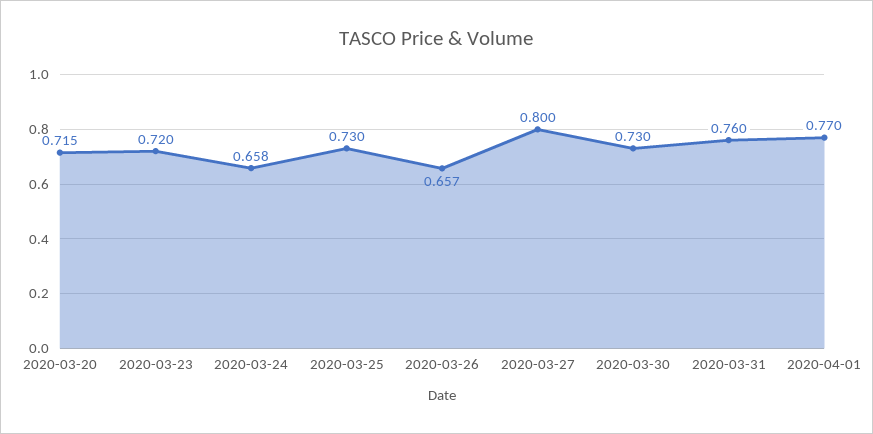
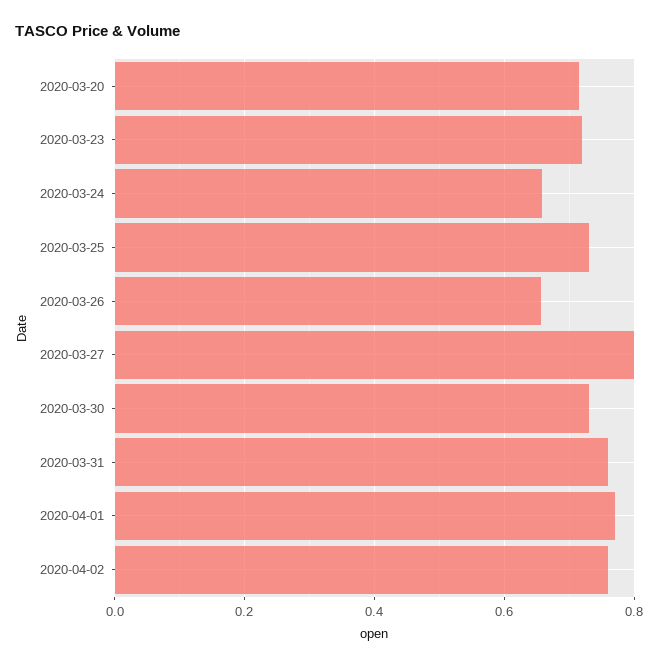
2020-04-02: none -> 0.76

